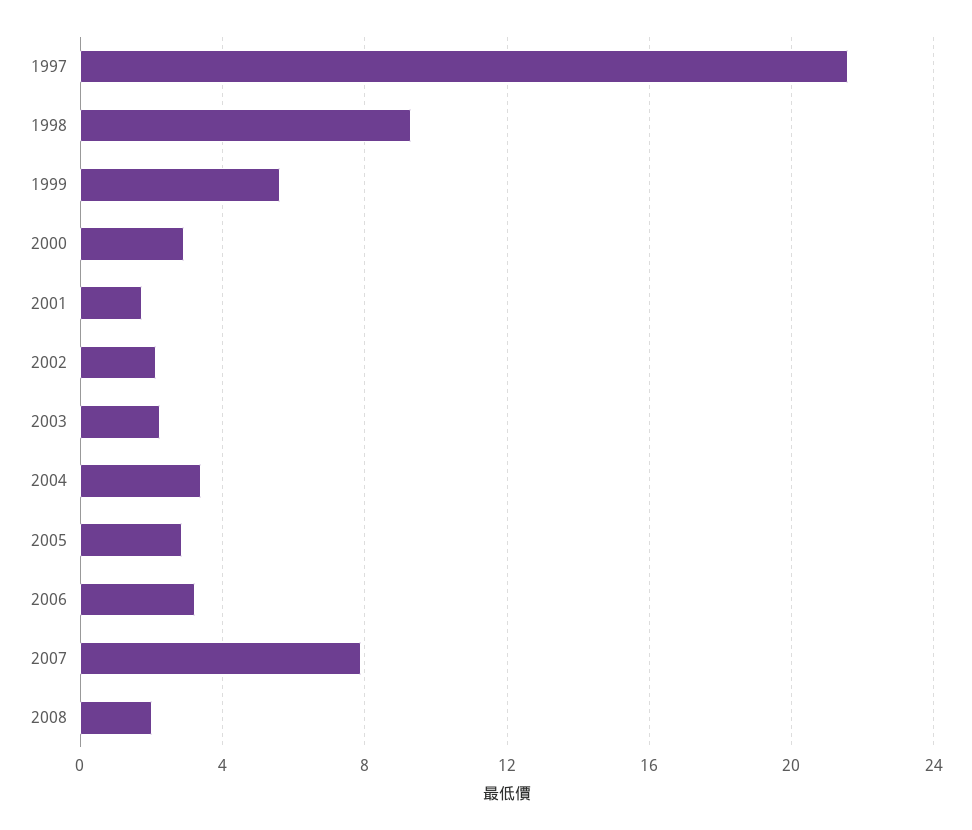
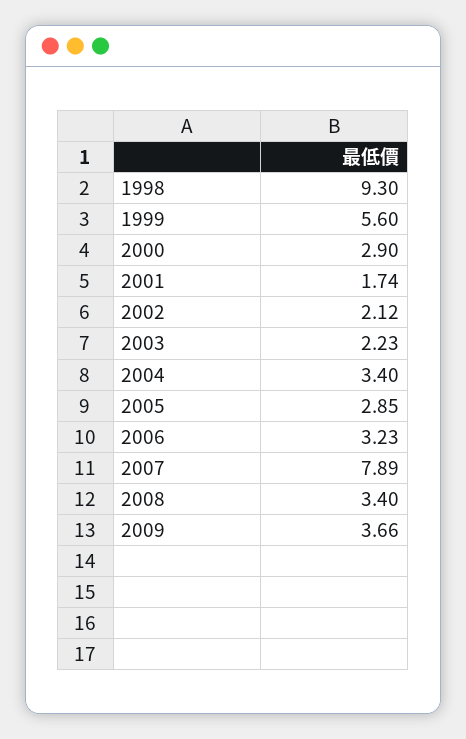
1997: 21.5 -> none
2008: 2 -> 3.4
2009: none -> 3.66

